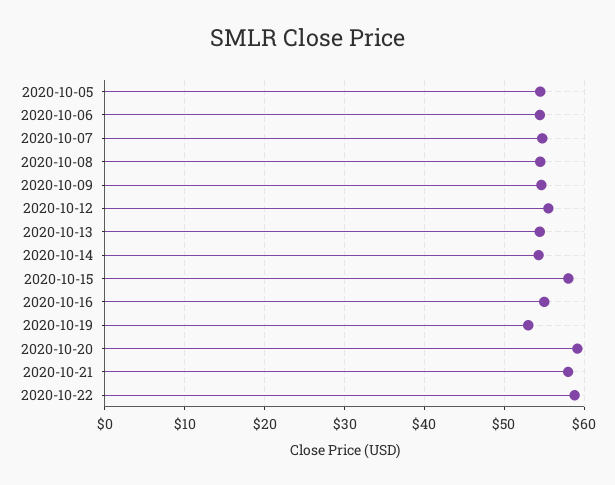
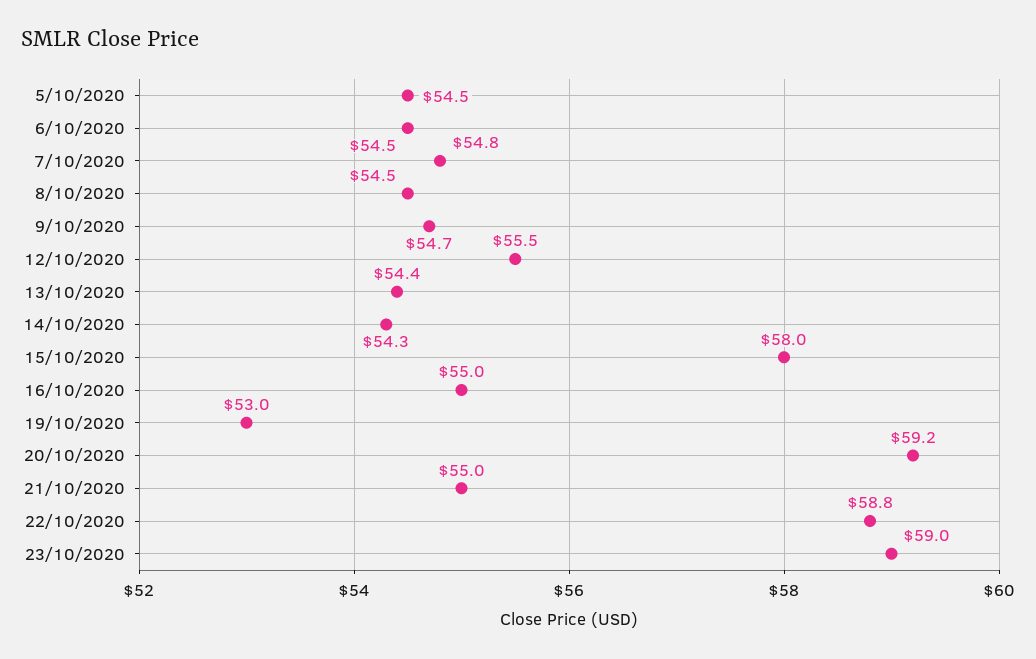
2020-10-21: 58 -> 55
23/10/2020: none -> 59

